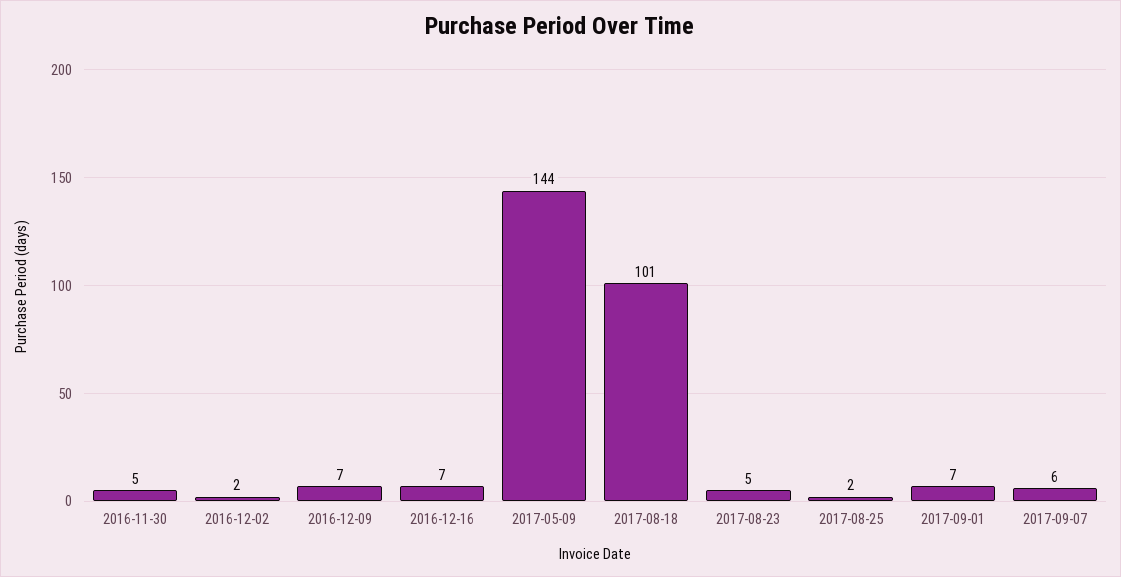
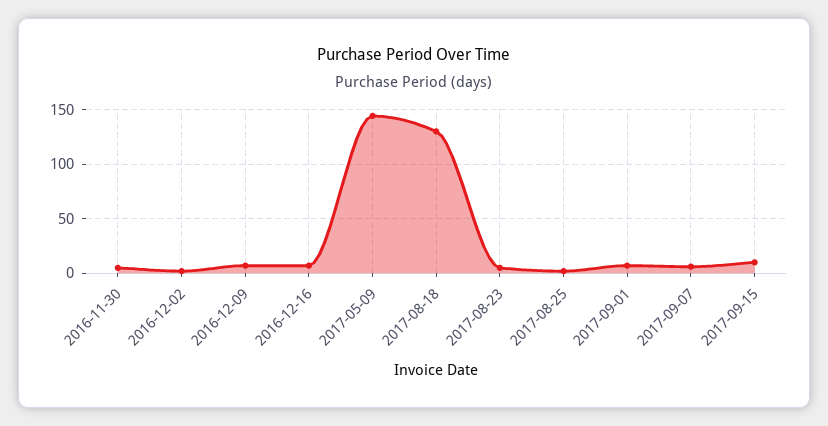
2017-08-18: 101 -> 130
2017-09-15: none -> 10

